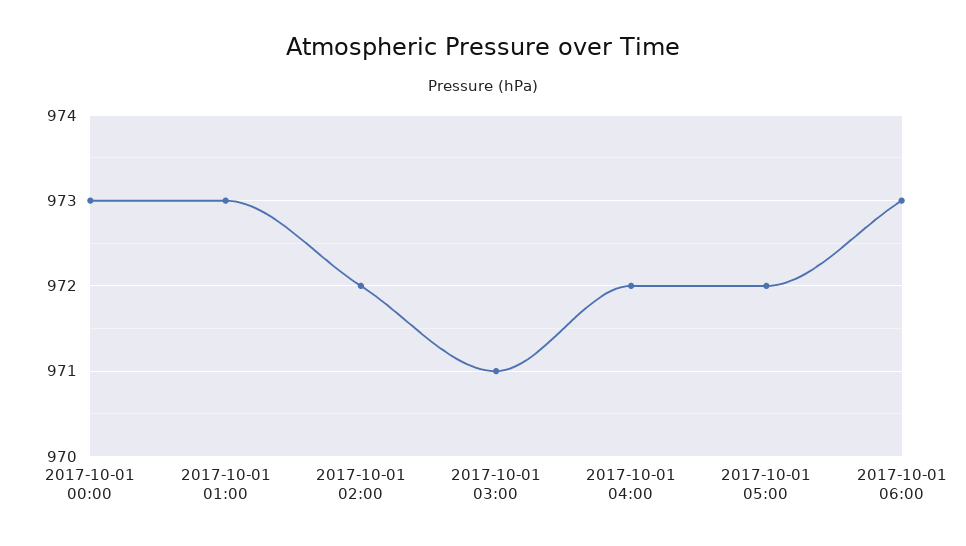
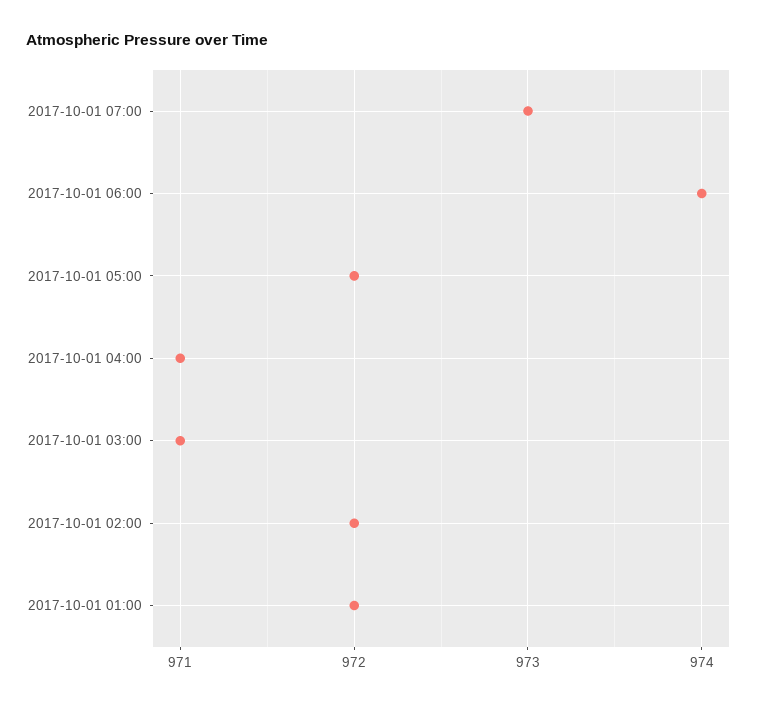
2017-10-01 00:00: 973 -> none
2017-10-01 01:00: 973 -> 972
2017-10-01 04:00: 972 -> 971
2017-10-01 06:00: 973 -> 974
2017-10-01 07:00: none -> 973

